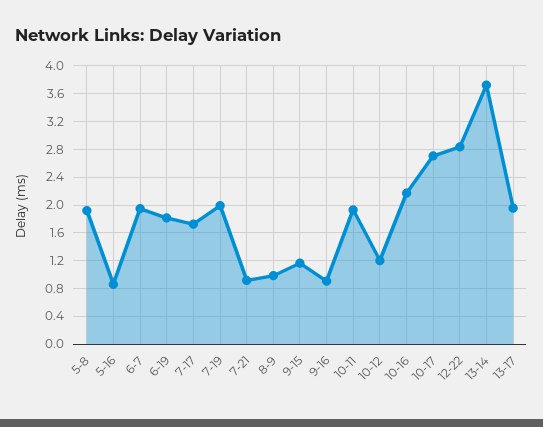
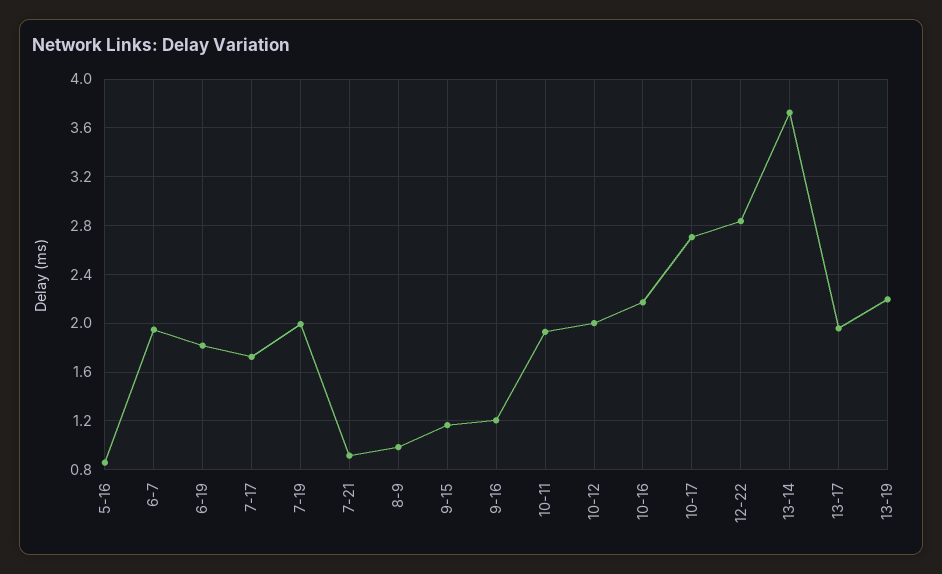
5-8: 1.9 -> none
9-16: 0.9 -> 1.2
10-12: 1.2 -> 2
13-19: none -> 2.2

